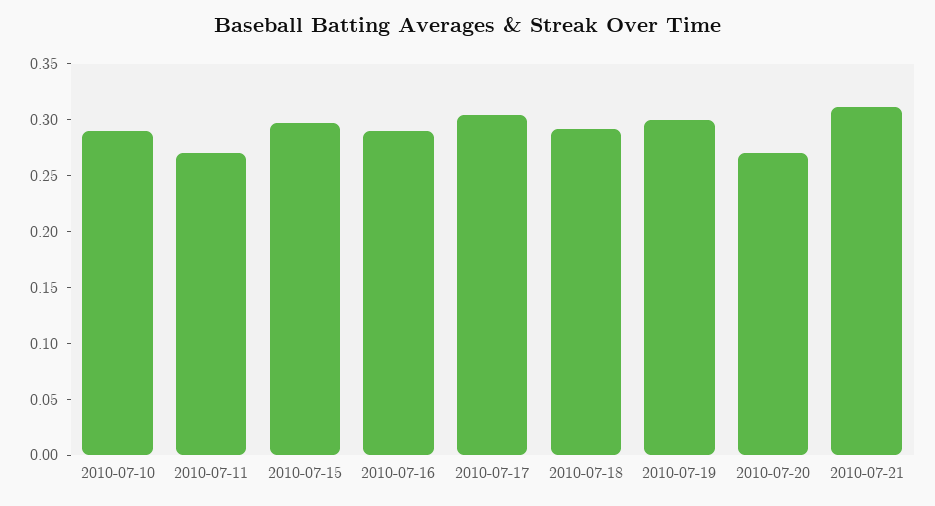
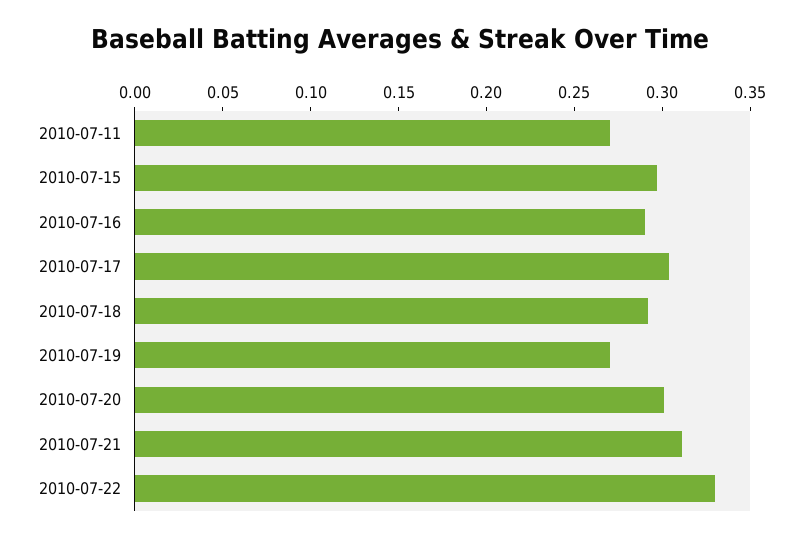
2010-07-10: 0.29 -> none
2010-07-19: 0.3 -> 0.27
2010-07-20: 0.27 -> 0.3
2010-07-22: none -> 0.33

